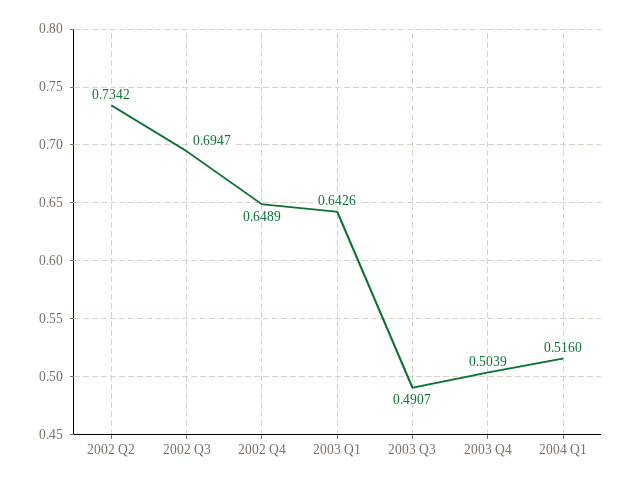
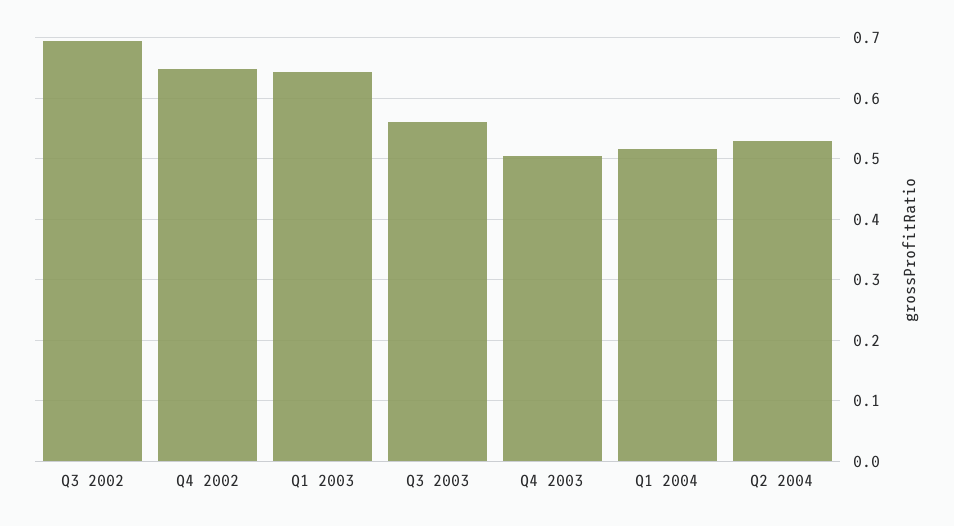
2002 Q2: 0.7342 -> none
2003 Q3: 0.4907 -> 0.56
Q2 2004: none -> 0.53

